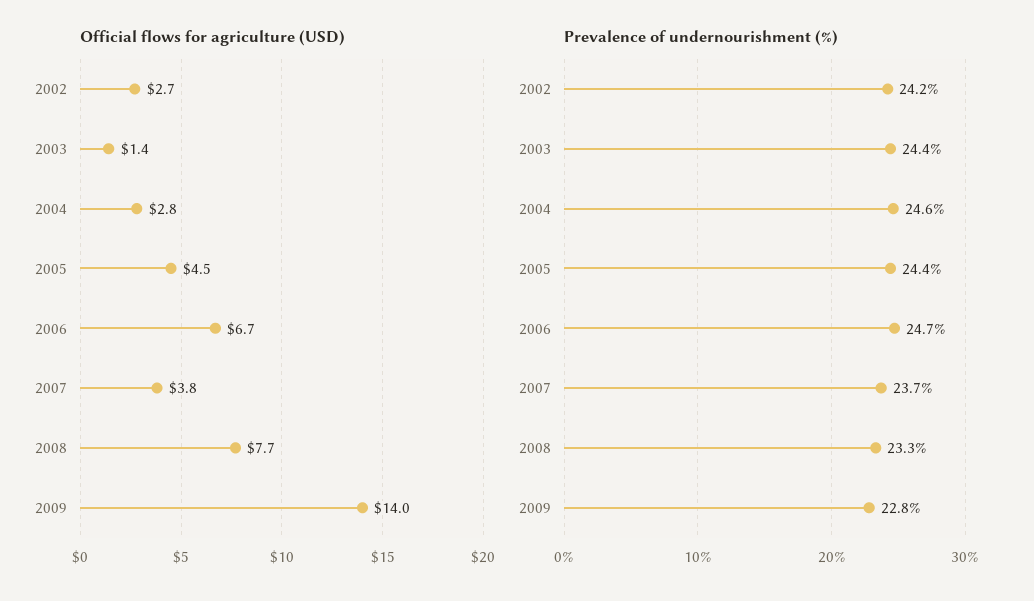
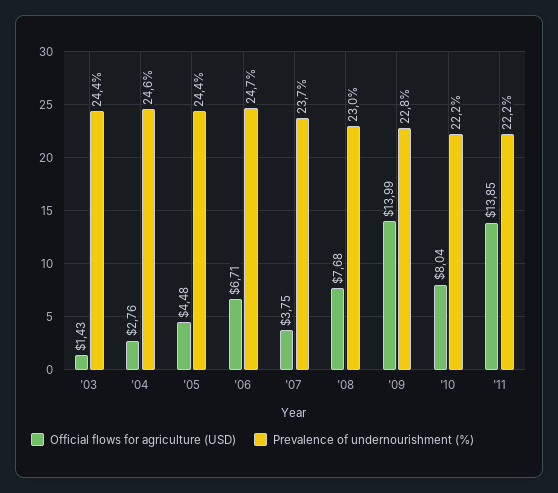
Official flows for agriculture (USD), 2002: 2.7 -> none
Prevalence of undernourishment (%), 2002: 24.2 -> none
Prevalence of undernourishment (%), 2008: 23.3 -> 23
Official flows for agriculture (USD), '10: none -> 8.04
Prevalence of undernourishment (%), '10: none -> 22.2
Official flows for agriculture (USD), '11: none -> 13.85
Prevalence of undernourishment (%), '11: none -> 22.2

